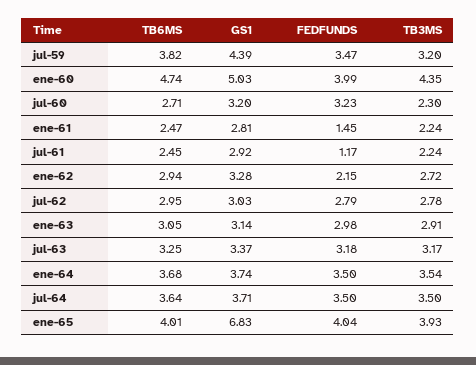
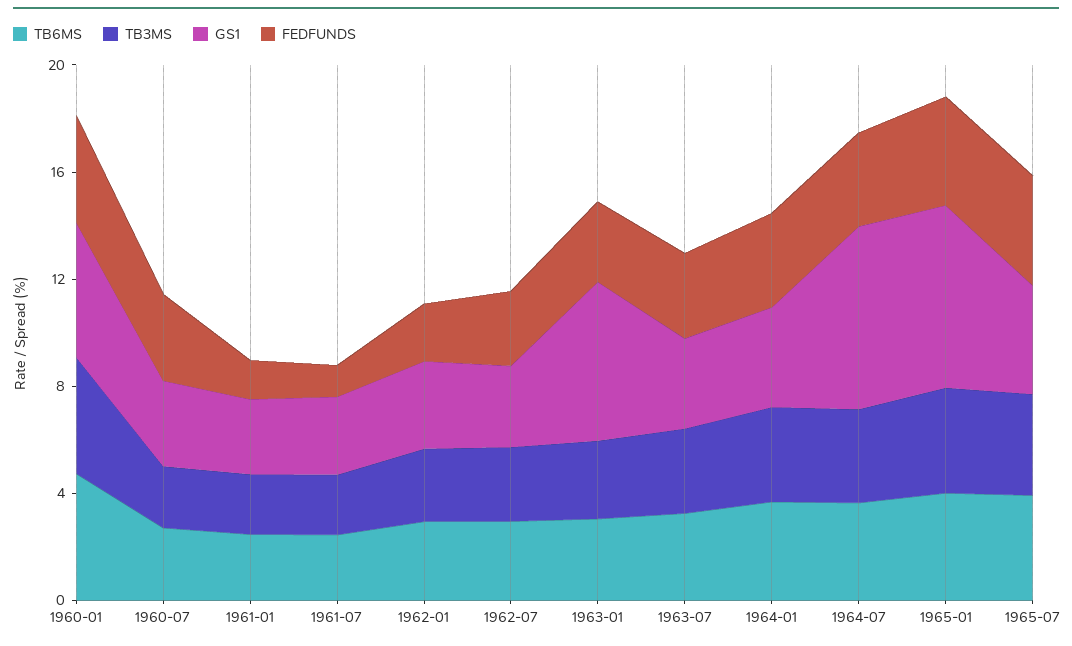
TB6MS, jul-59: 3.82 -> none
GS1, jul-59: 4.39 -> none
FEDFUNDS, jul-59: 3.47 -> none
TB3MS, jul-59: 3.2 -> none
GS1, ene-63: 3.14 -> 6
GS1, jul-64: 3.71 -> 7
TB6MS, 1965-07: none -> 4
TB3MS, 1965-07: none -> 4
GS1, 1965-07: none -> 4
FEDFUNDS, 1965-07: none -> 4

